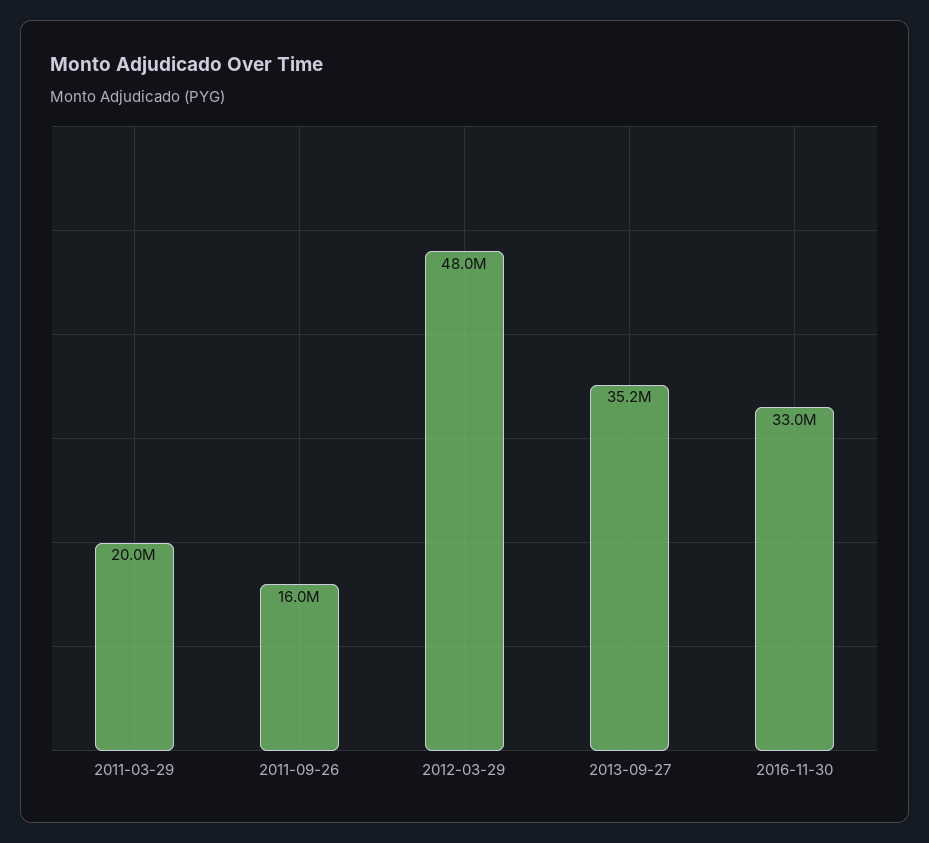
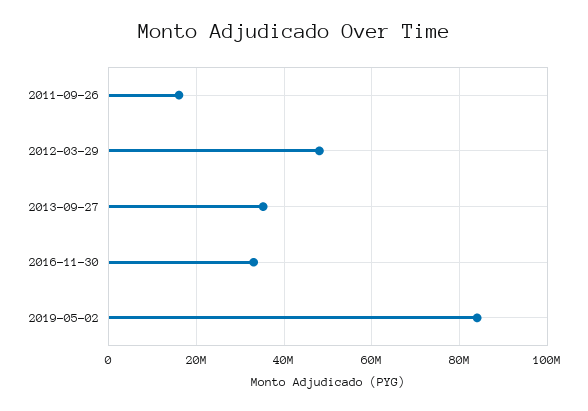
2011-03-29: 20000000 -> none
2019-05-02: none -> 84000000

